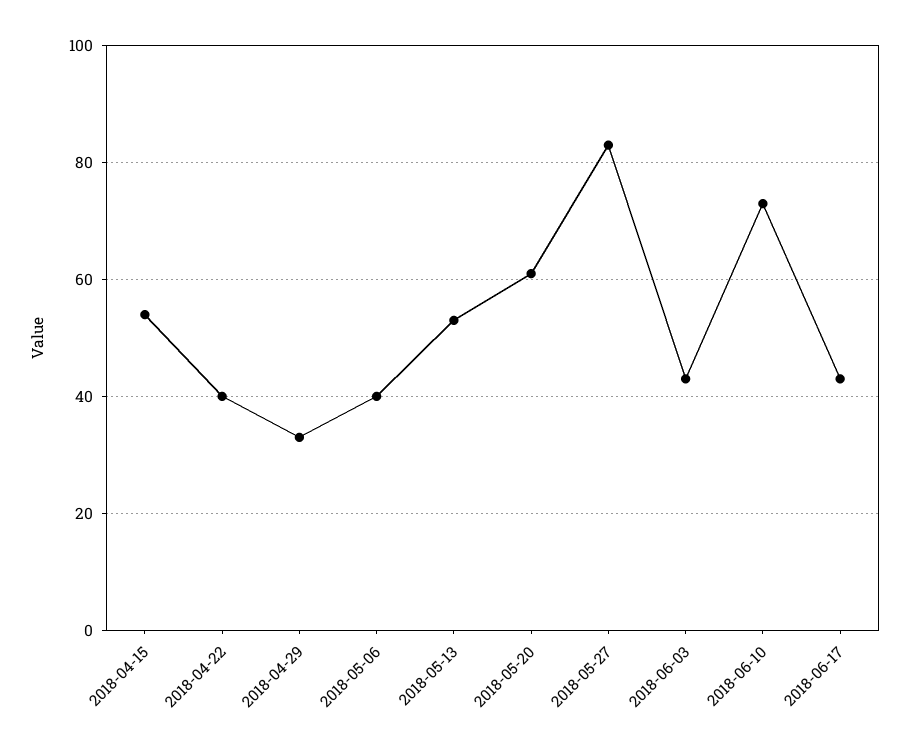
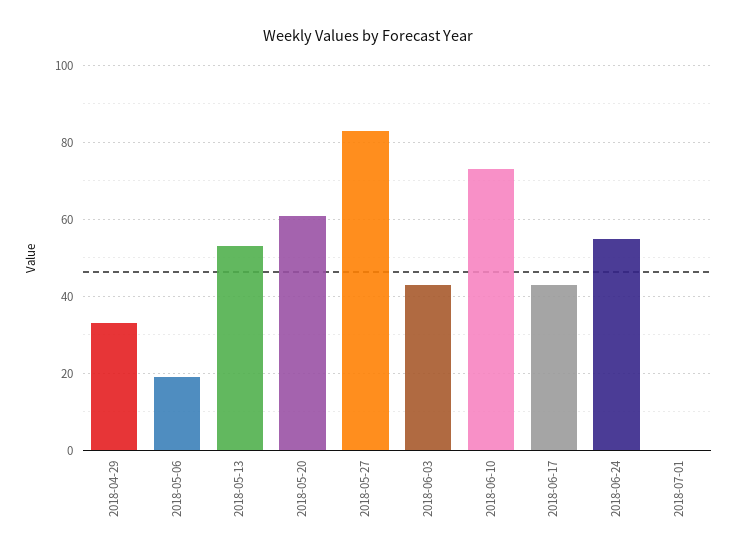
2018-04-15: 55 -> none
2018-04-22: 40 -> none
2018-05-06: 40 -> 20
2018-06-24: none -> 55
2018-07-01: none -> 0

